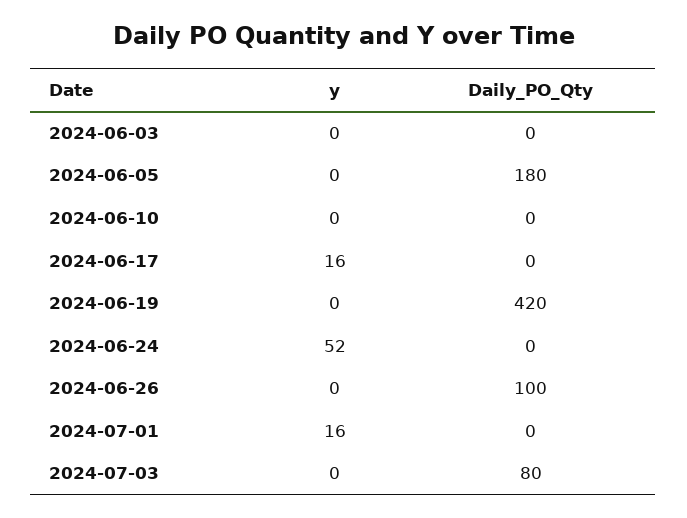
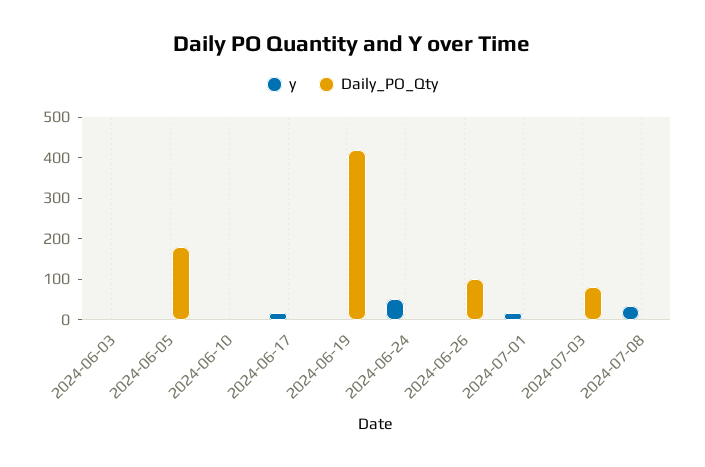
y, 2024-07-08: none -> 40
Daily_PO_Qty, 2024-07-08: none -> 0

